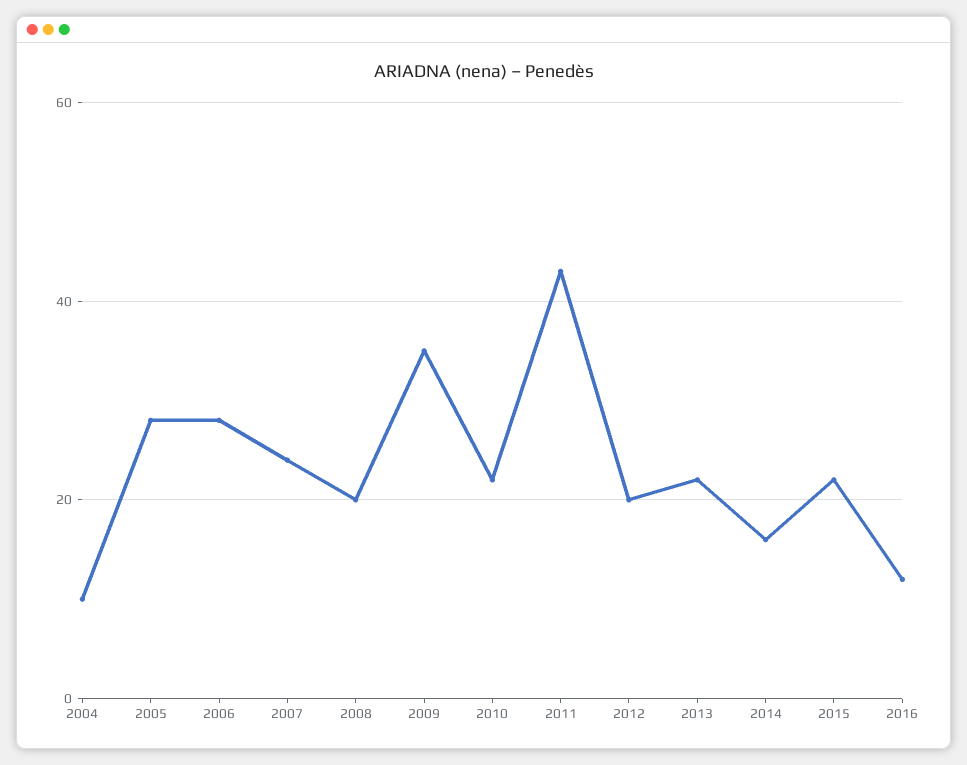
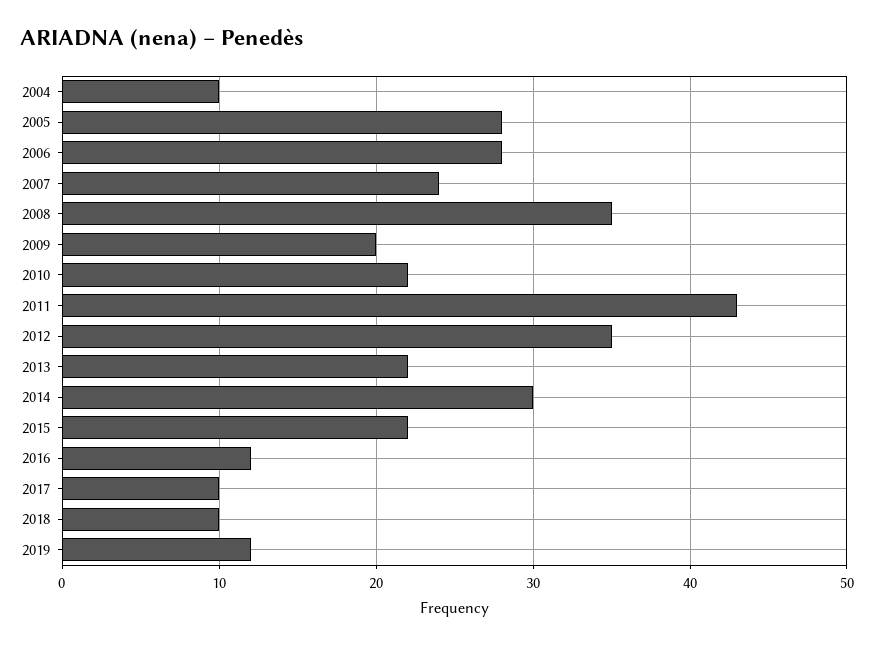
2008: 20 -> 35
2009: 35 -> 20
2012: 20 -> 35
2014: 15 -> 30
2017: none -> 10
2018: none -> 10
2019: none -> 12

